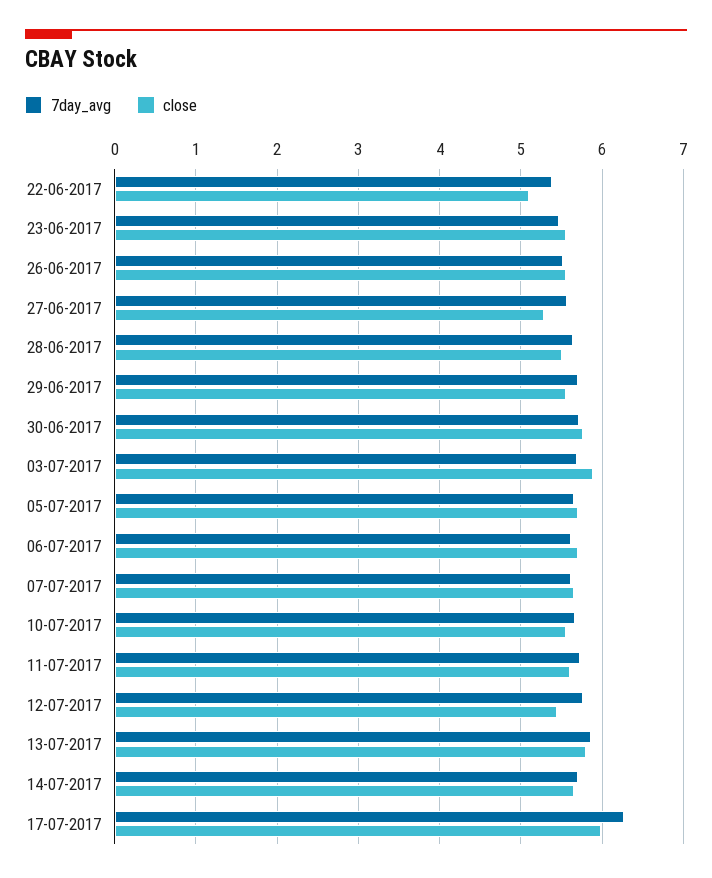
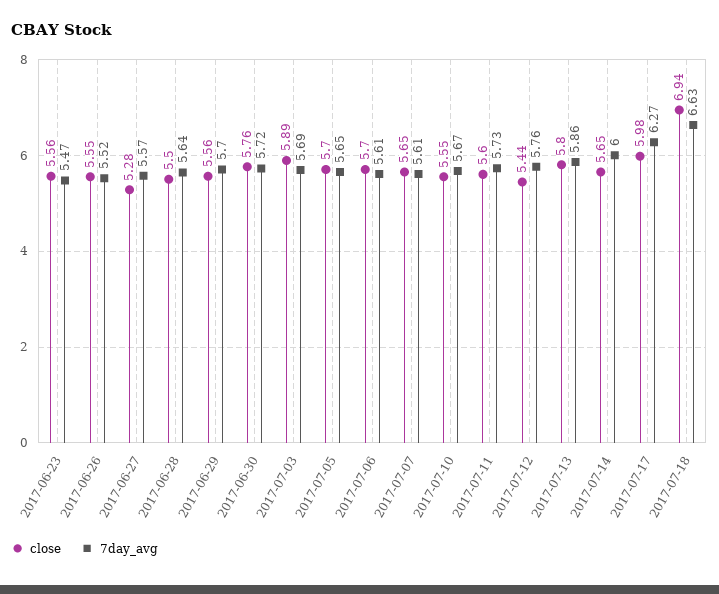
7day_avg, 22-06-2017: 5.4 -> none
close, 22-06-2017: 5.1 -> none
7day_avg, 14-07-2017: 5.7 -> 6
close, 2017-07-18: none -> 6.94
7day_avg, 2017-07-18: none -> 6.63

